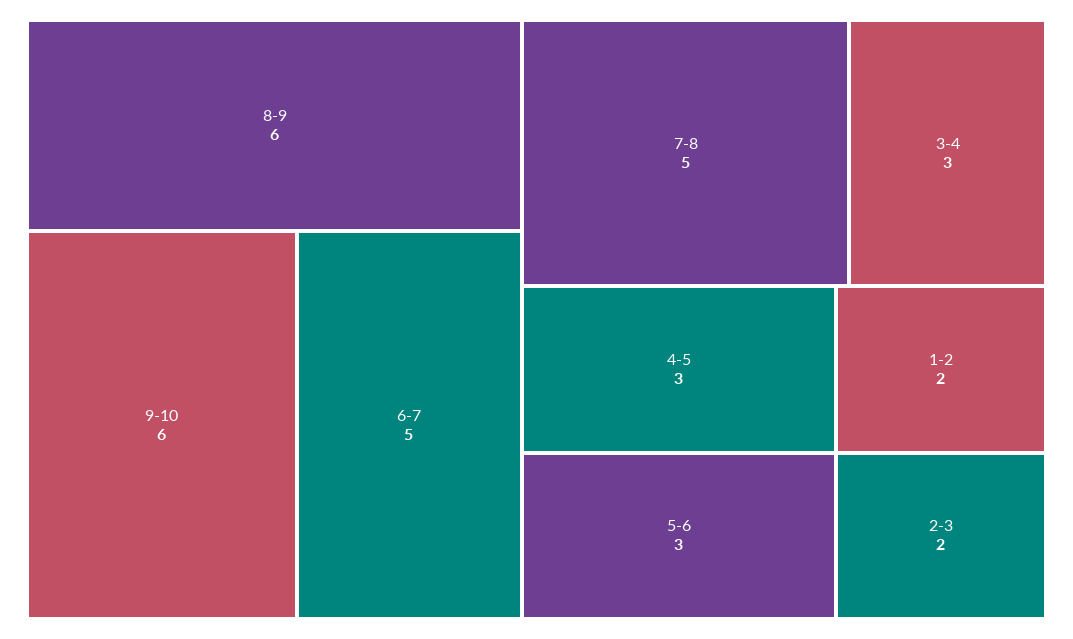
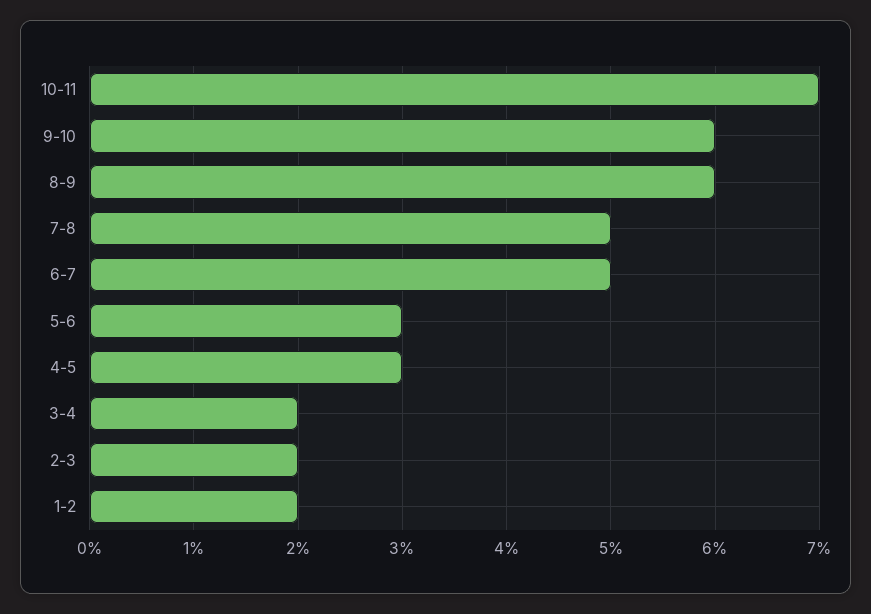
3-4: 3 -> 2
10-11: none -> 7

